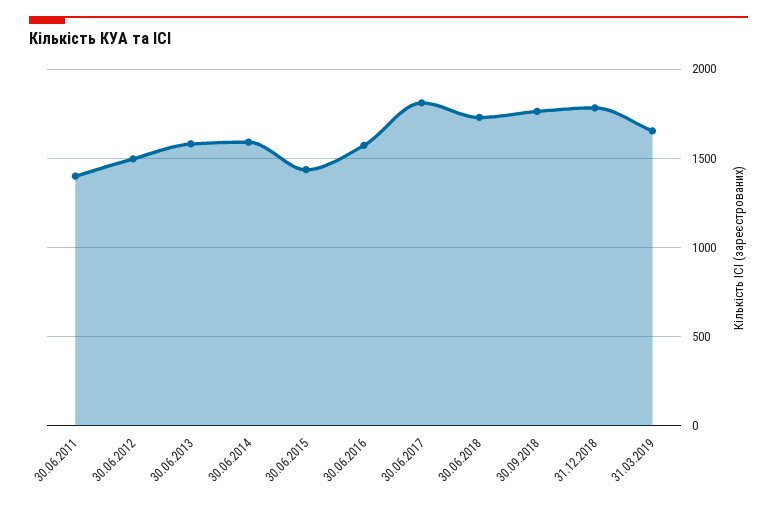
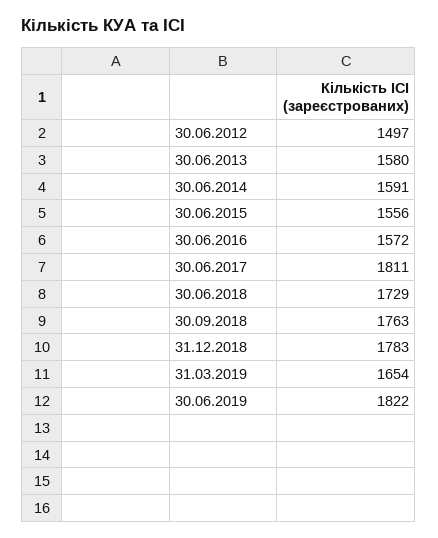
30.06.2011: 1400 -> none
30.06.2015: 1450 -> 1556
30.06.2019: none -> 1822

